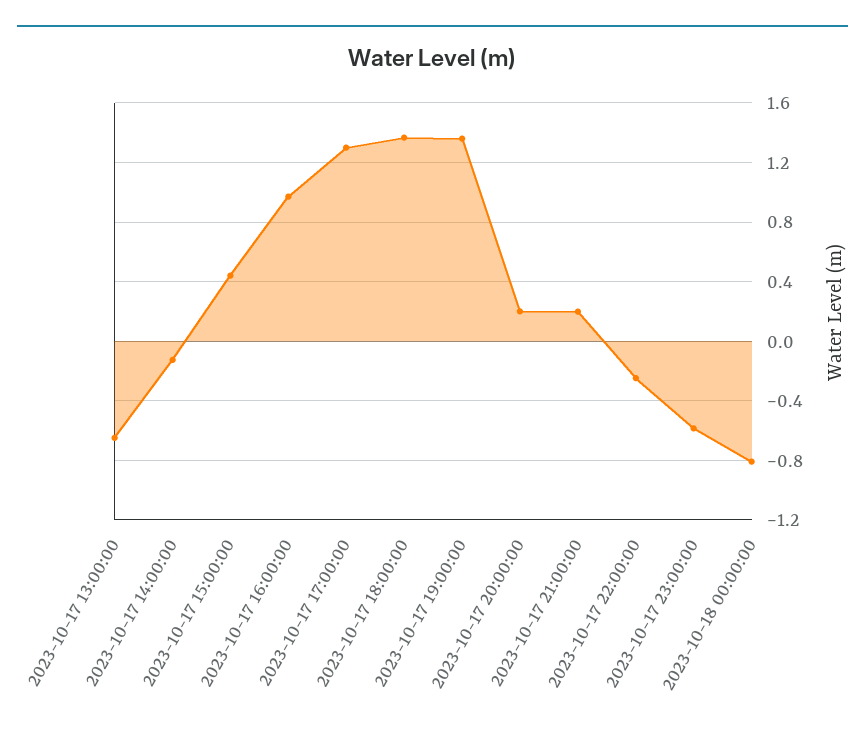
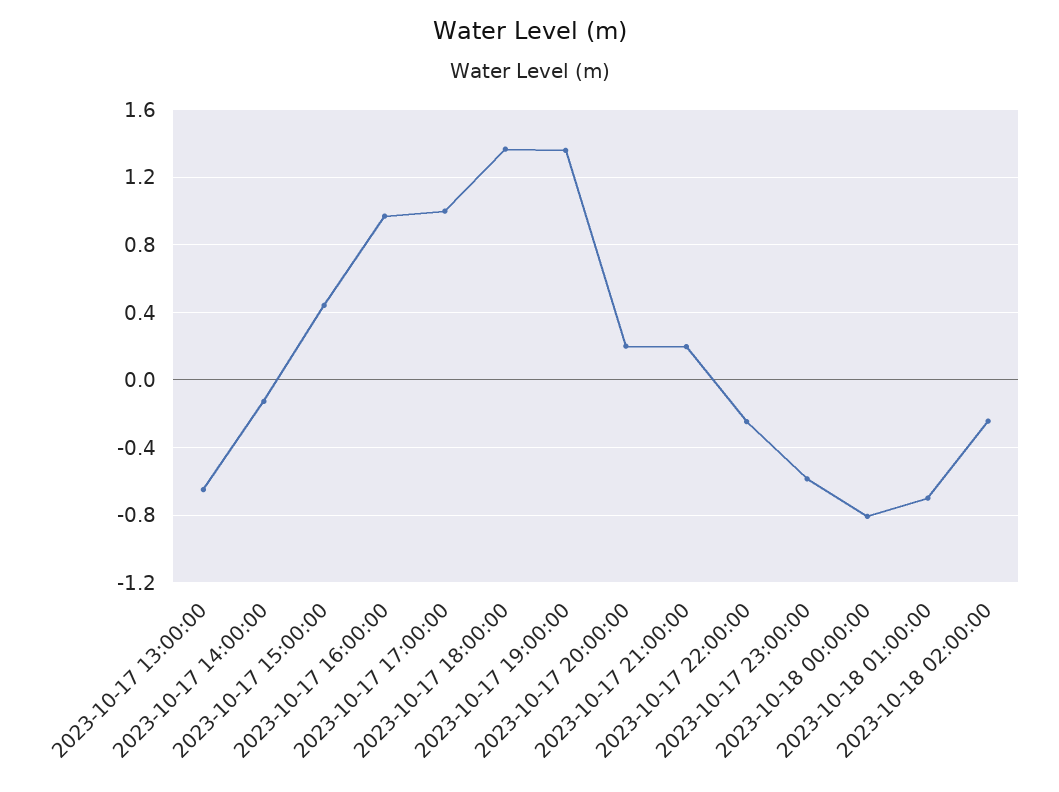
2023-10-17 17:00:00: 1.3 -> 1
2023-10-18 01:00:00: none -> -0.7
2023-10-18 02:00:00: none -> -0.25

